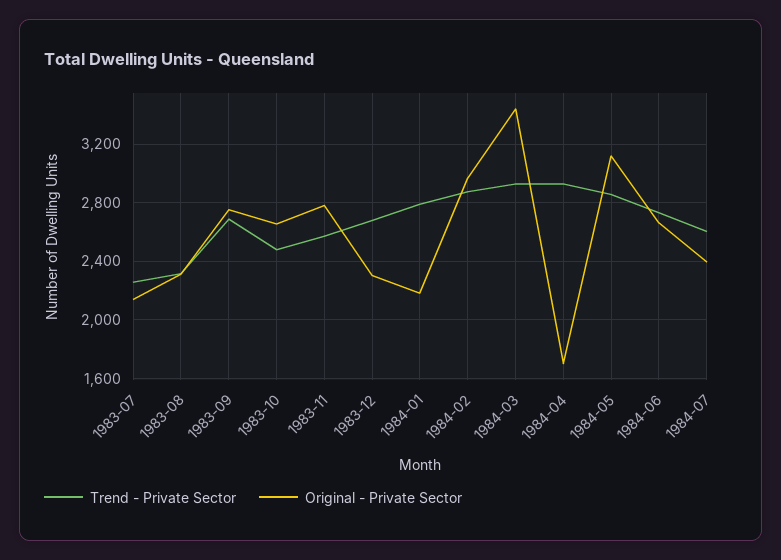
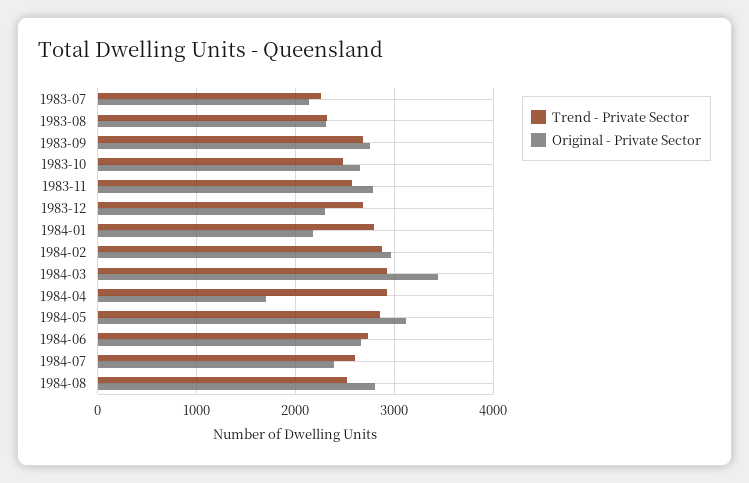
Trend - Private Sector, 1984-08: none -> 2500
Original - Private Sector, 1984-08: none -> 2800

